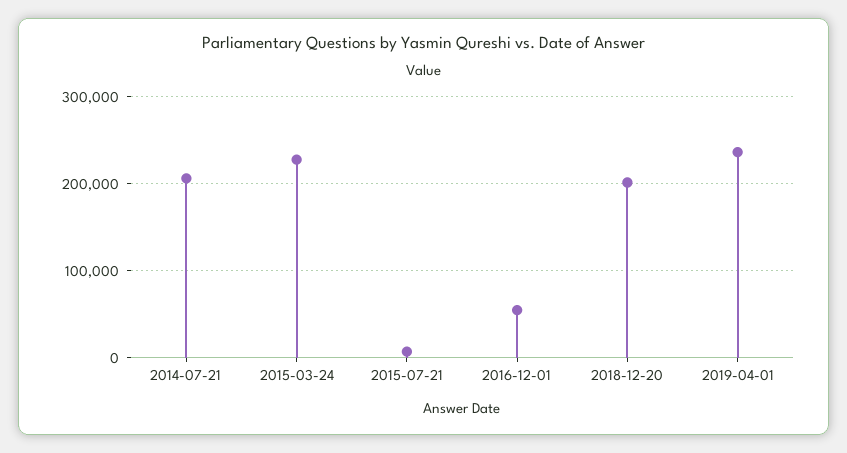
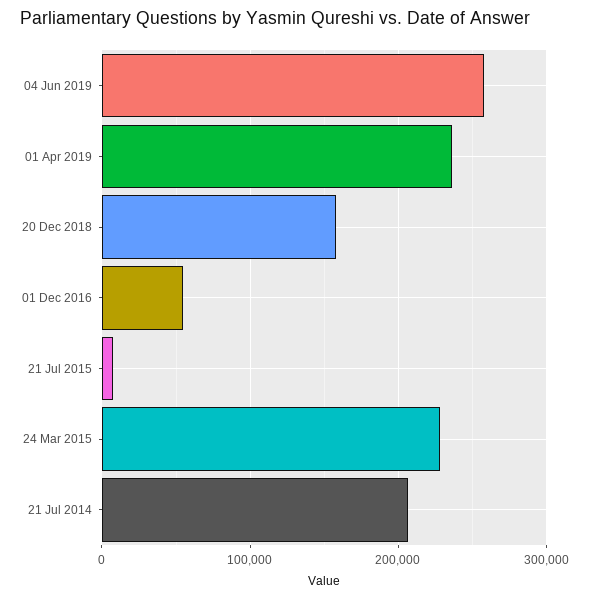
2018-12-20: 200000 -> 160000
04 Jun 2019: none -> 260000

